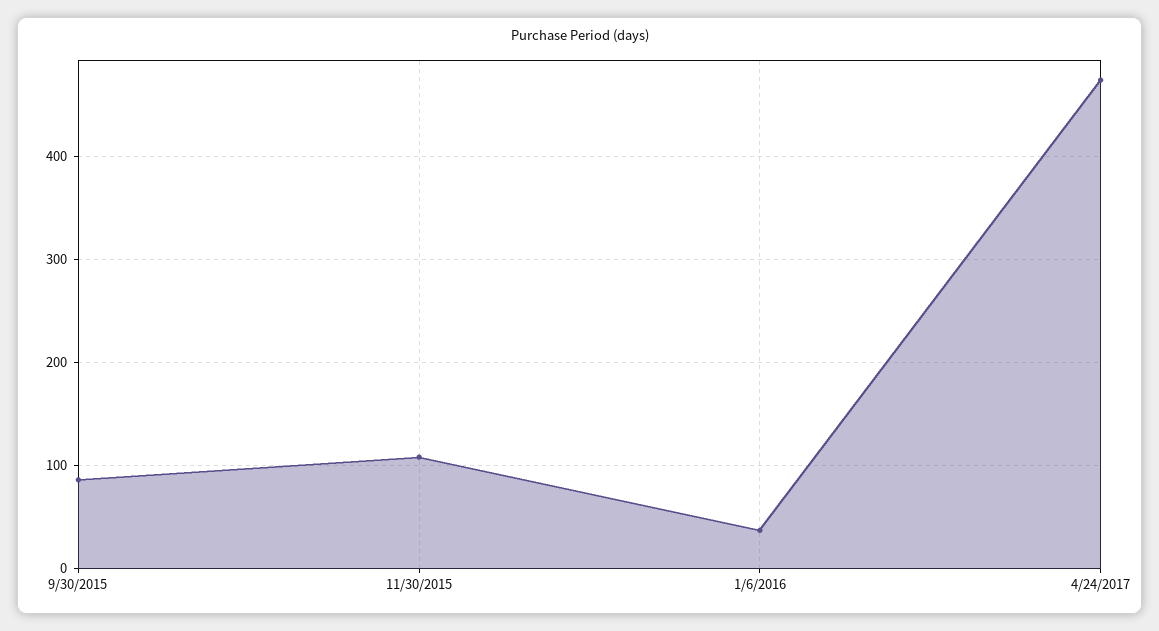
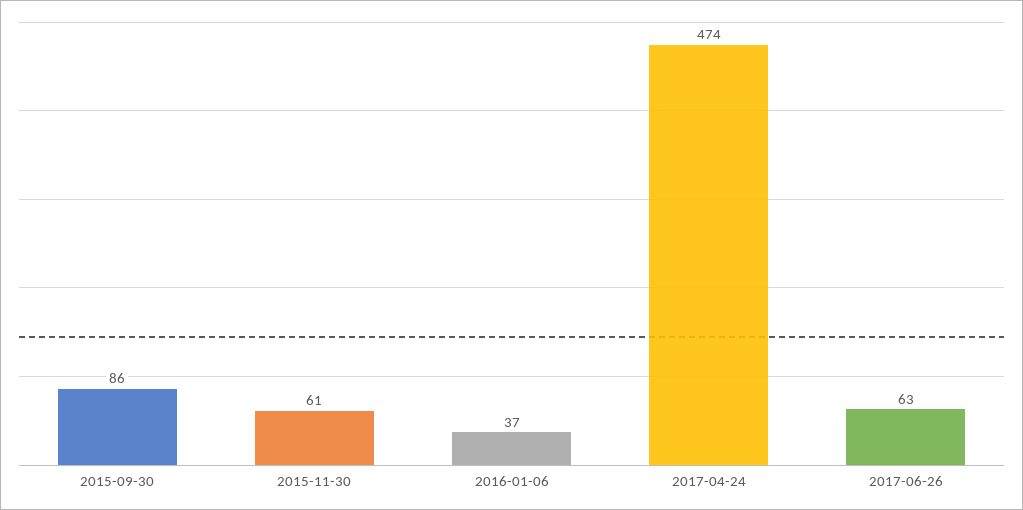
11/30/2015: 110 -> 61
2017-06-26: none -> 63

